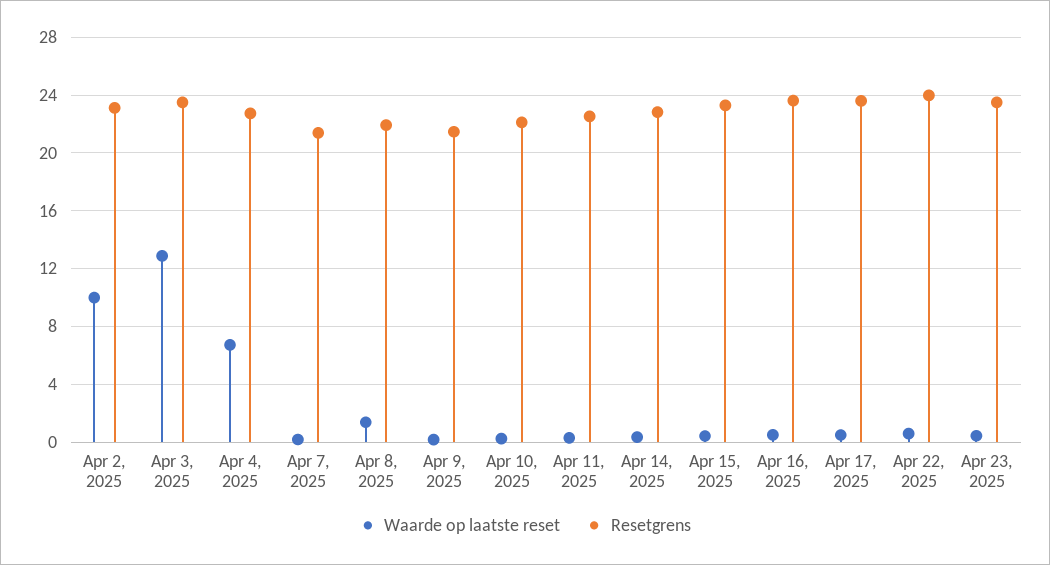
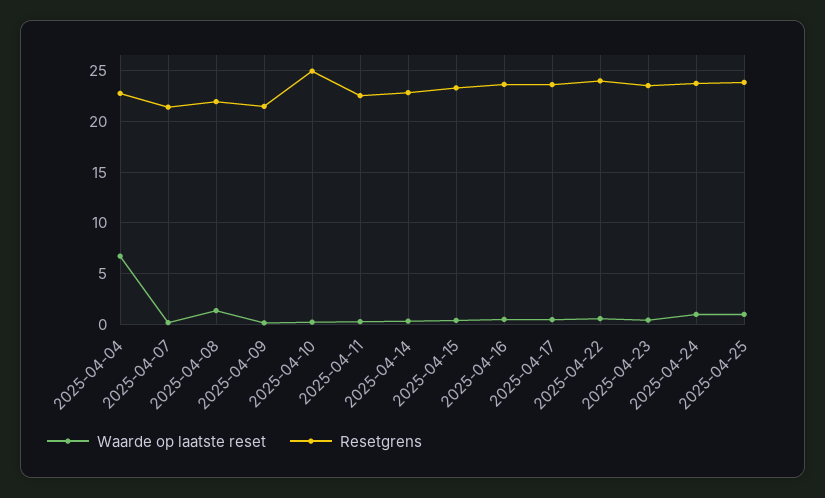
Waarde op laatste reset, Apr 2, 2025: 10 -> none
Resetgrens, Apr 2, 2025: 23 -> none
Waarde op laatste reset, Apr 3, 2025: 13 -> none
Resetgrens, Apr 3, 2025: 23.5 -> none
Resetgrens, Apr 10, 2025: 22 -> 25
Waarde op laatste reset, 2025-04-24: none -> 1
Resetgrens, 2025-04-24: none -> 24
Waarde op laatste reset, 2025-04-25: none -> 1
Resetgrens, 2025-04-25: none -> 24

